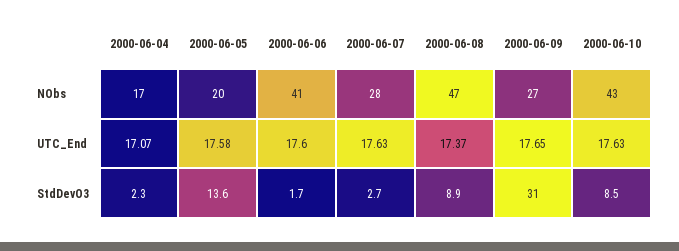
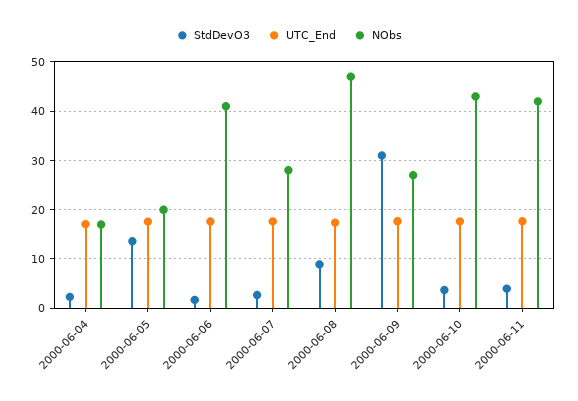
StdDevO3, 2000-06-10: 8.5 -> 4
StdDevO3, 2000-06-11: none -> 4
UTC_End, 2000-06-11: none -> 18
NObs, 2000-06-11: none -> 42

